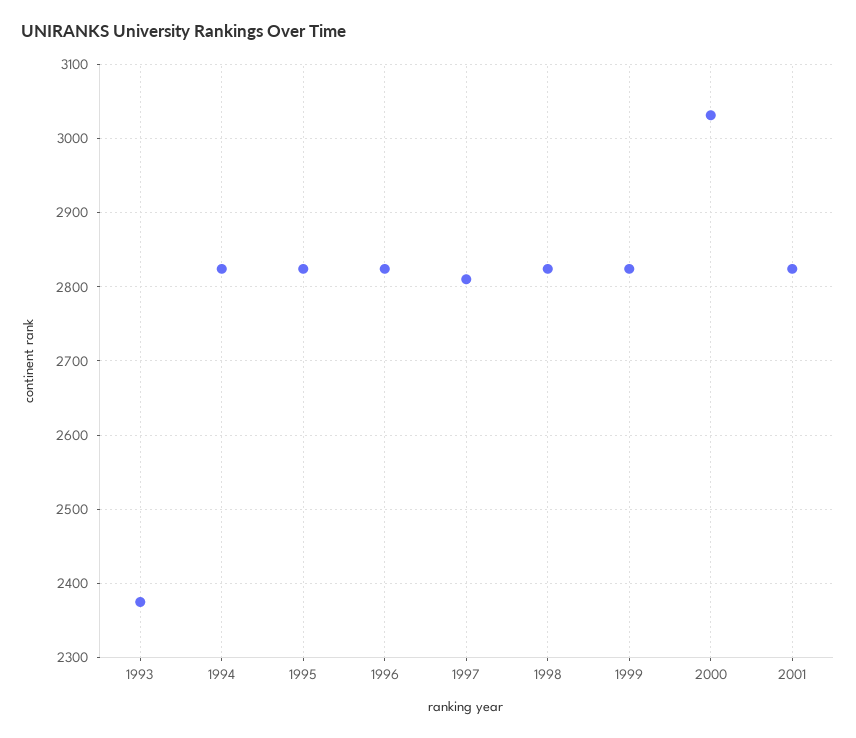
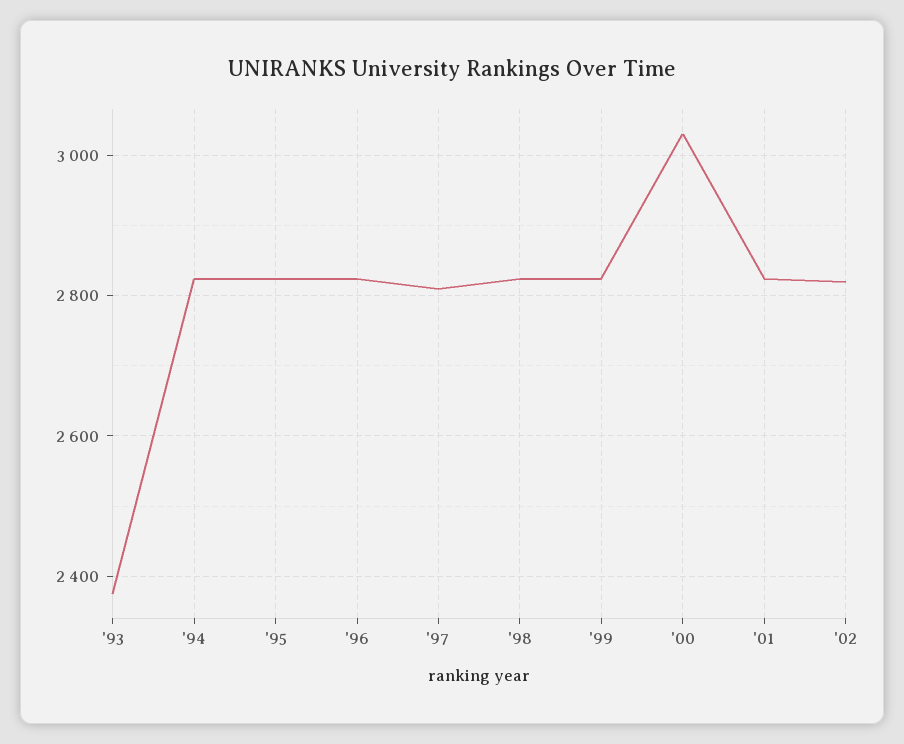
'02: none -> 2820

